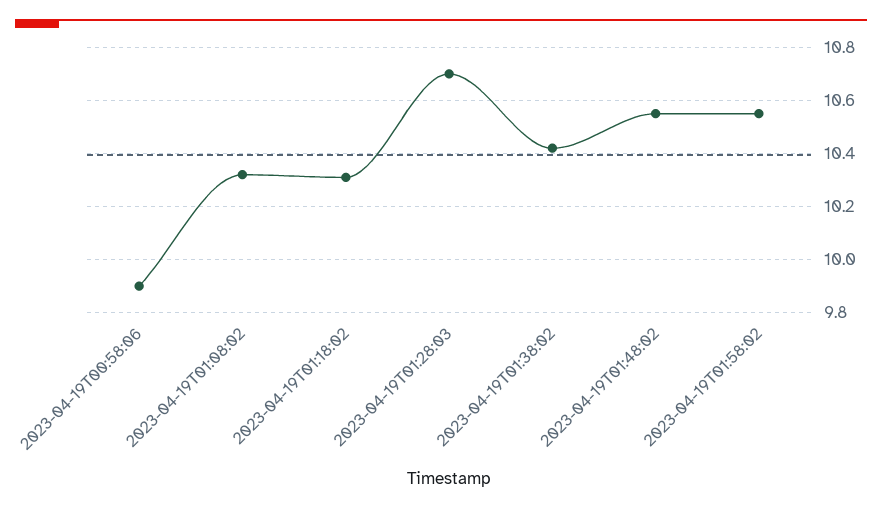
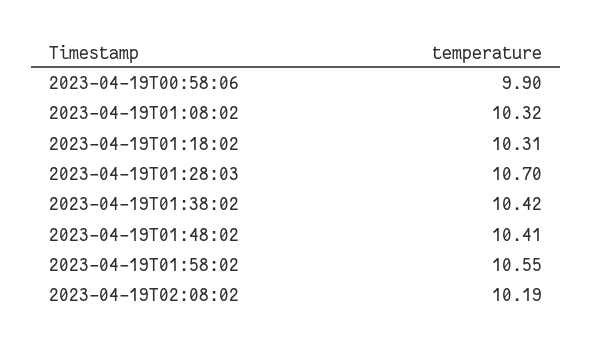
2023-04-19T01:48:02: 10.55 -> 10.41
2023-04-19T02:08:02: none -> 10.19

